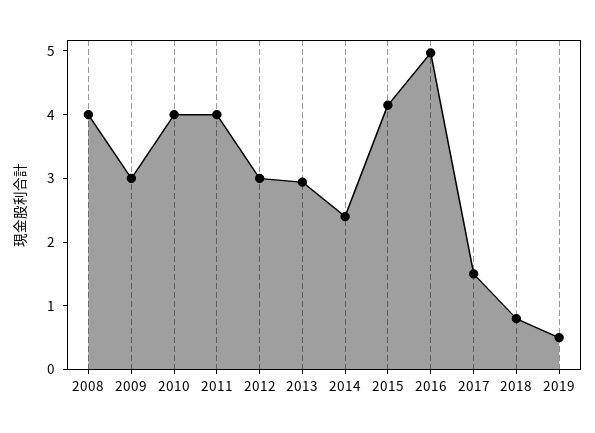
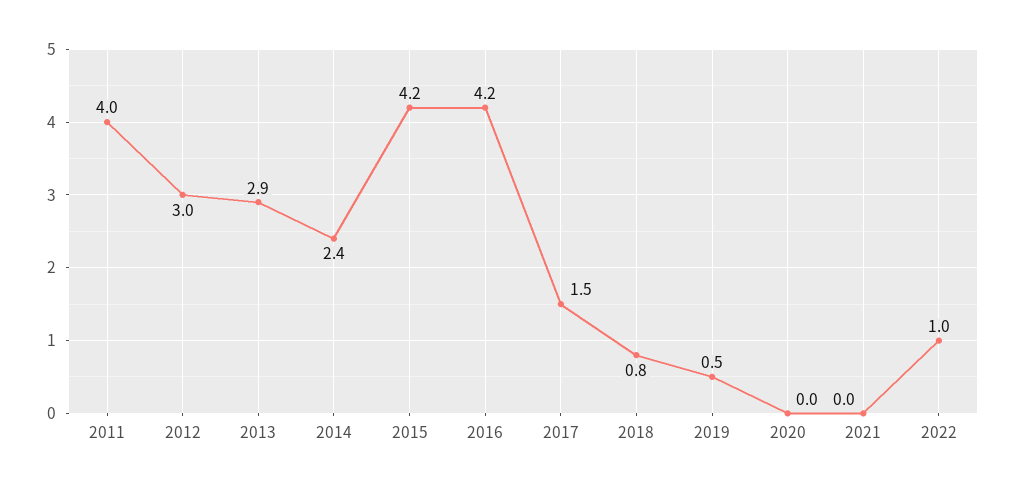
2008: 4 -> none
2009: 3 -> none
2010: 4 -> none
2016: 5 -> 4.2
2020: none -> 0
2021: none -> 0
2022: none -> 1

